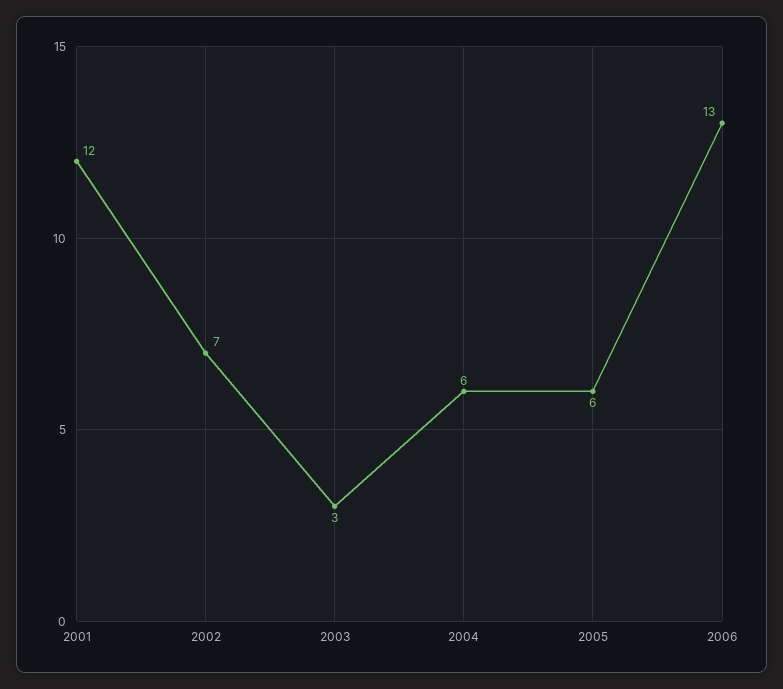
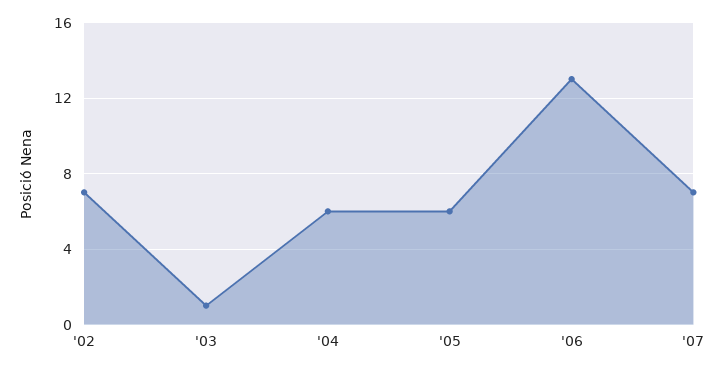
2001: 12 -> none
2003: 3 -> 1
'07: none -> 7

